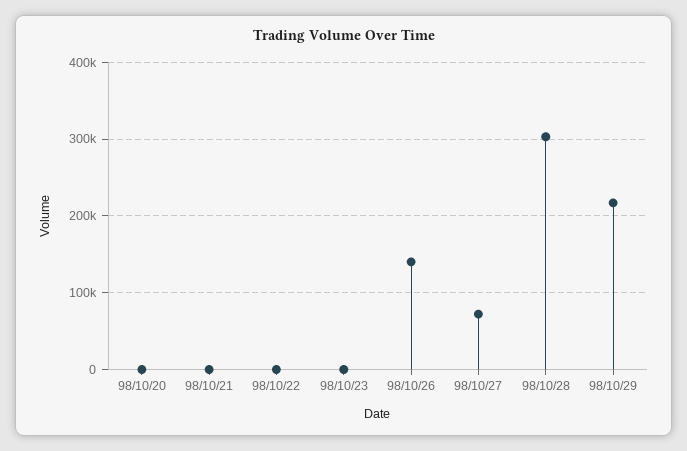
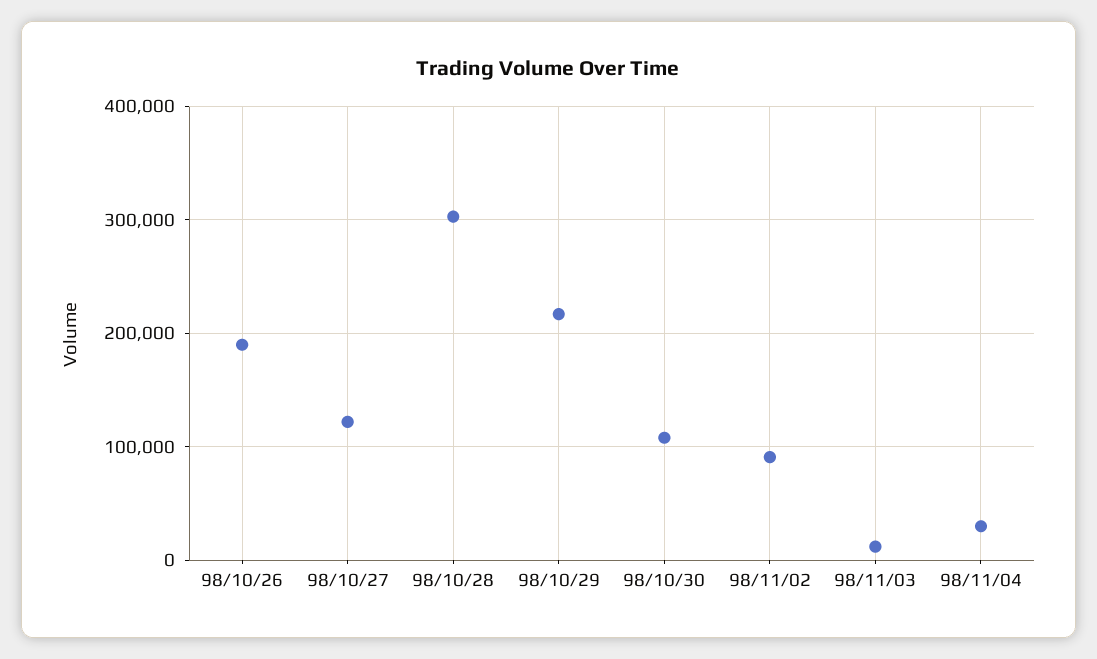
98/10/20: 0 -> none
98/10/21: 0 -> none
98/10/22: 0 -> none
98/10/23: 0 -> none
98/10/26: 140000 -> 190000
98/10/27: 70000 -> 120000
98/10/30: none -> 110000
98/11/02: none -> 90000
98/11/03: none -> 10000
98/11/04: none -> 30000

